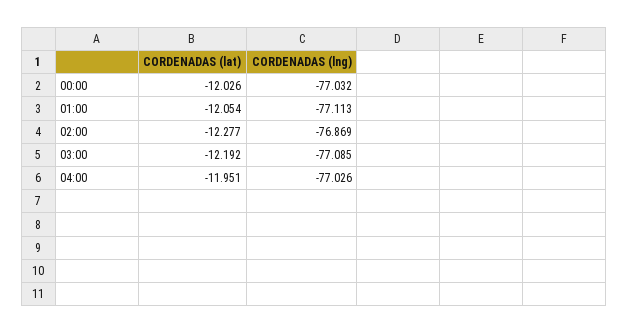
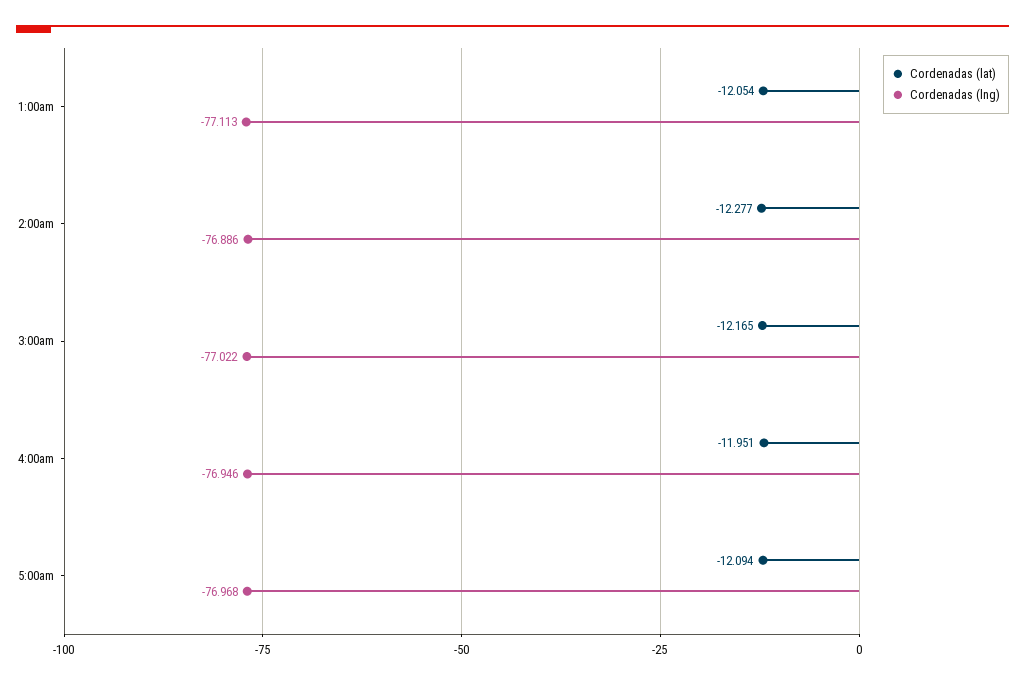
CORDENADAS (lat), 00:00: -12.026 -> none
CORDENADAS (lng), 00:00: -77.032 -> none
CORDENADAS (lng), 02:00: -76.869 -> -76.886
CORDENADAS (lat), 03:00: -12.192 -> -12.165
CORDENADAS (lng), 03:00: -77.085 -> -77.022
CORDENADAS (lng), 04:00: -77.026 -> -76.946
CORDENADAS (lat), 5:00am: none -> -12.094
CORDENADAS (lng), 5:00am: none -> -76.968

